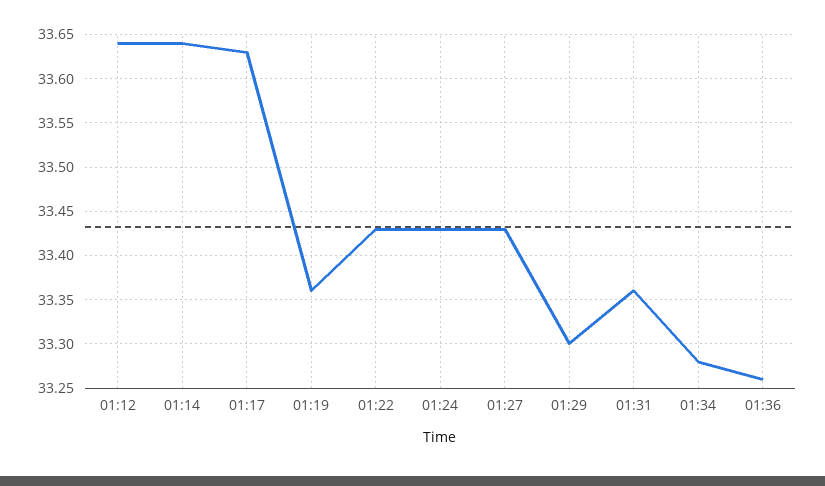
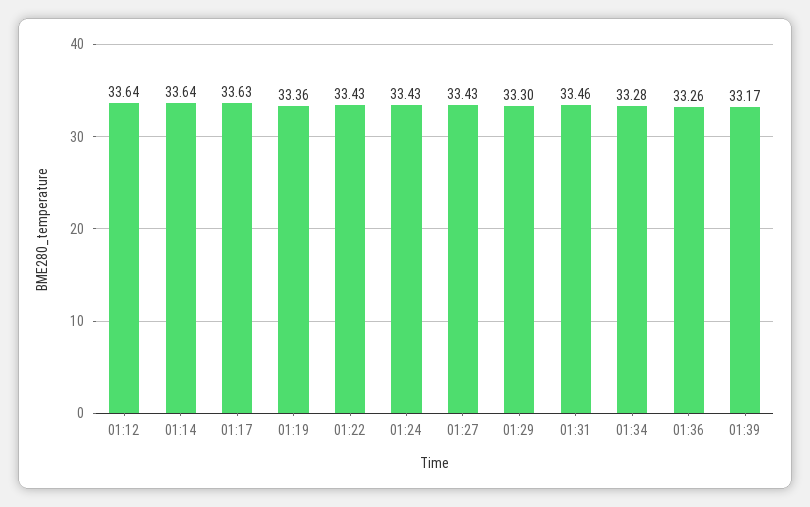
01:31: 33.36 -> 33.46
01:39: none -> 33.17

